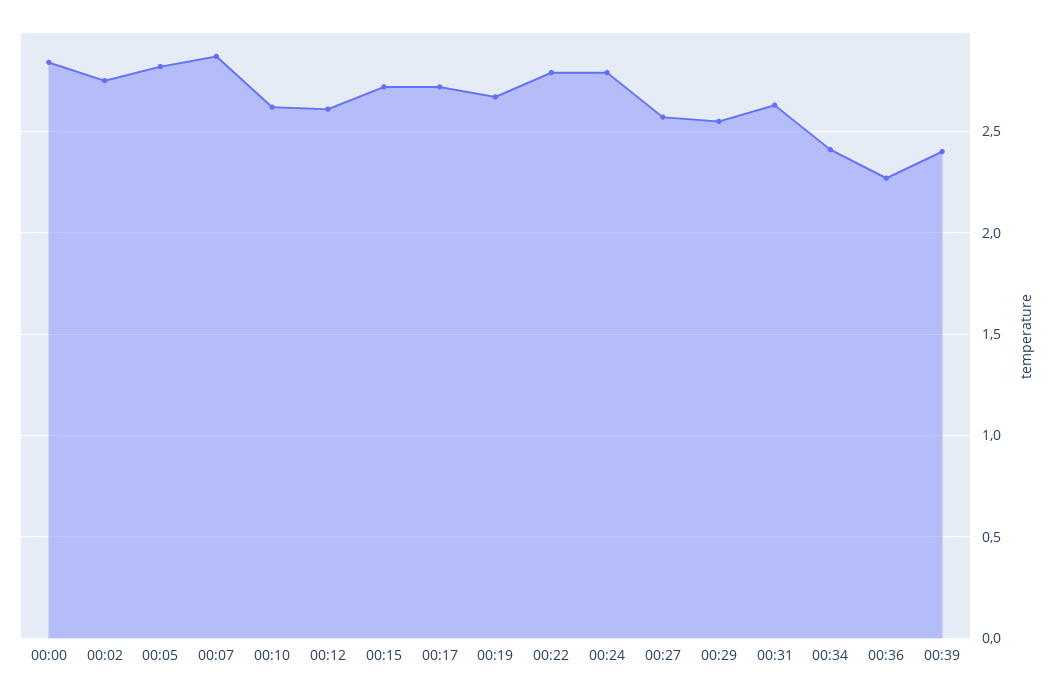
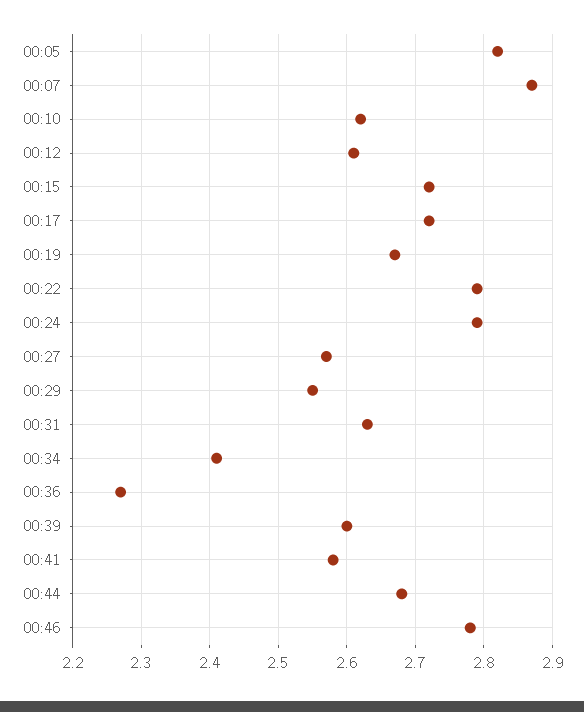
00:00: 2.85 -> none
00:02: 2.75 -> none
00:39: 2.4 -> 2.6
00:41: none -> 2.58
00:44: none -> 2.68
00:46: none -> 2.78

